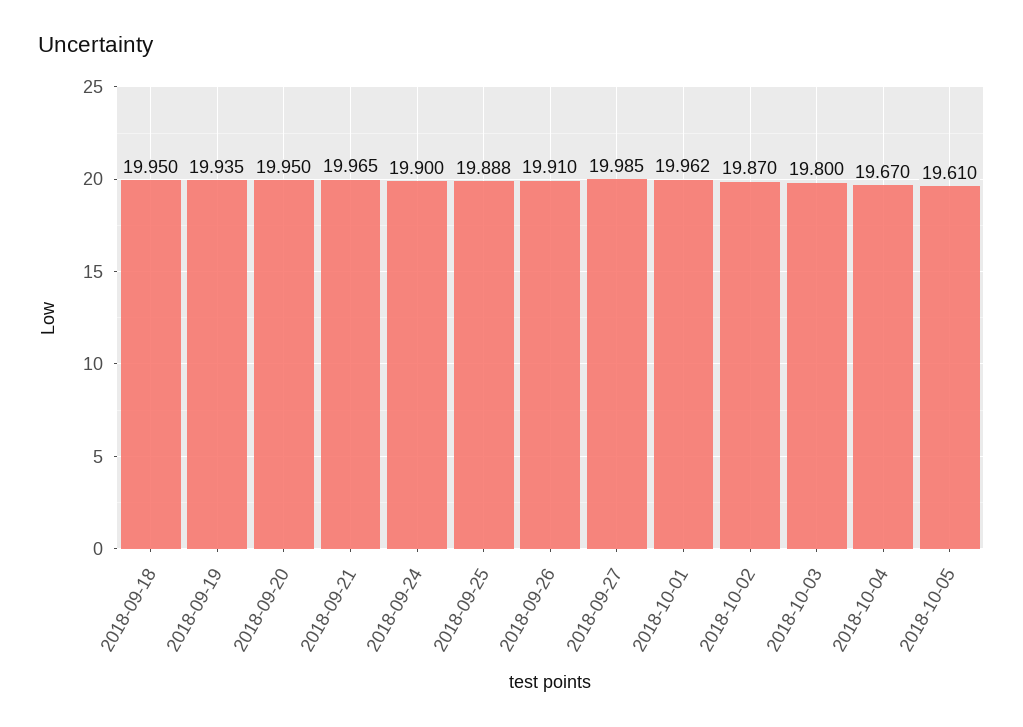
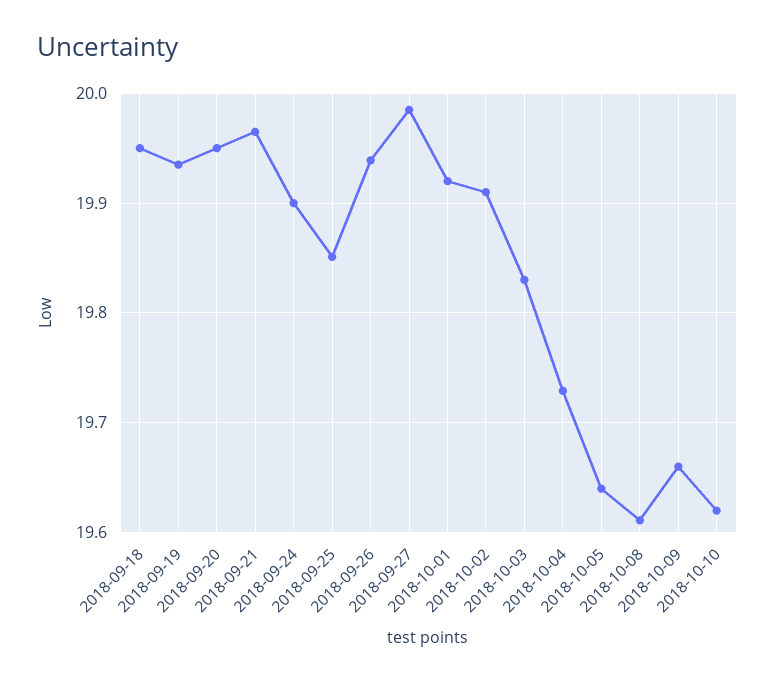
2018-09-25: 19.888 -> 19.85
2018-09-26: 19.91 -> 19.94
2018-10-01: 19.962 -> 19.92
2018-10-02: 19.87 -> 19.91
2018-10-03: 19.8 -> 19.83
2018-10-04: 19.67 -> 19.73
2018-10-05: 19.61 -> 19.64
2018-10-08: none -> 19.61
2018-10-09: none -> 19.66
2018-10-10: none -> 19.62

